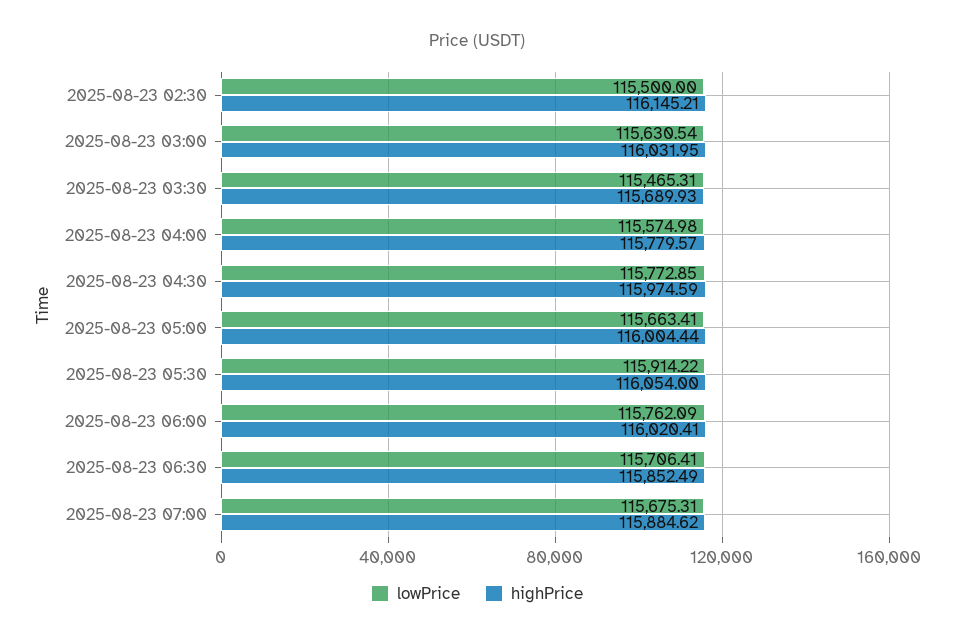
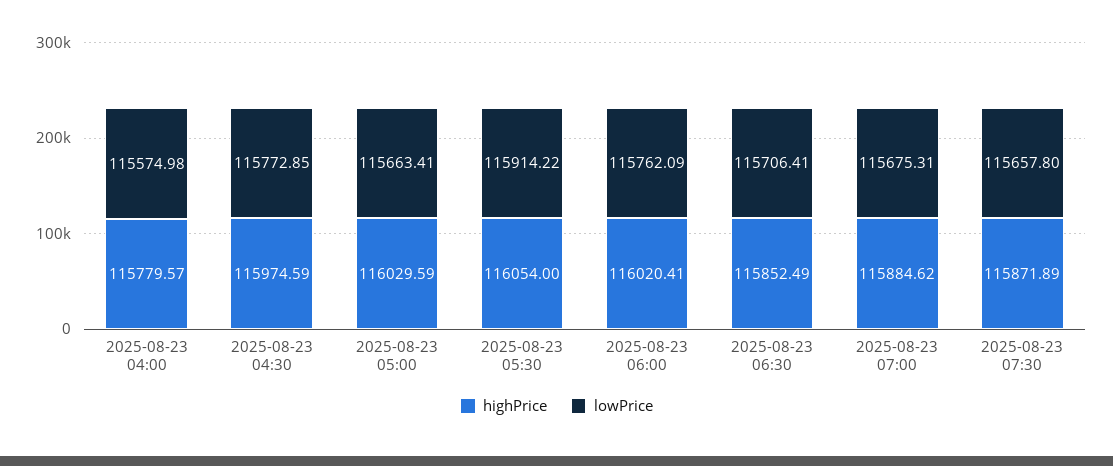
lowPrice, 2025-08-23 02:30: 115500 -> none
highPrice, 2025-08-23 02:30: 116145.21 -> none
lowPrice, 2025-08-23 03:00: 115630.54 -> none
highPrice, 2025-08-23 03:00: 116031.95 -> none
lowPrice, 2025-08-23 03:30: 115465.31 -> none
highPrice, 2025-08-23 03:30: 115689.93 -> none
highPrice, 2025-08-23 05:00: 116004.44 -> 116029.59
highPrice, 2025-08-23 07:30: none -> 115871.89
lowPrice, 2025-08-23 07:30: none -> 115657.8

